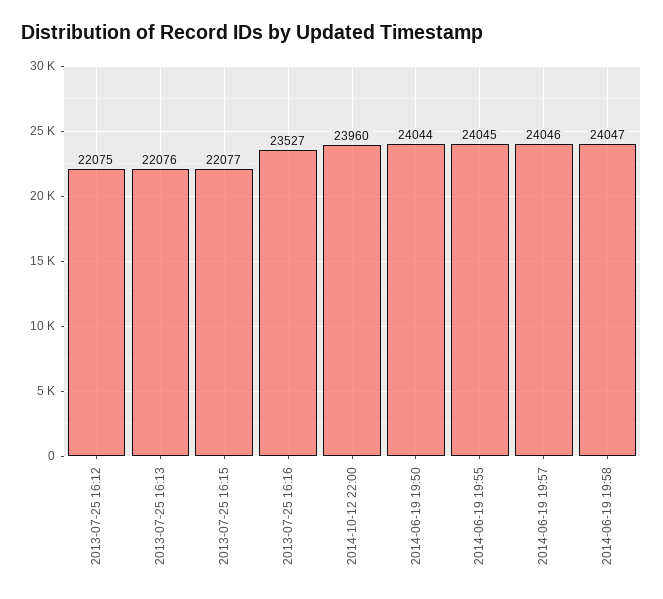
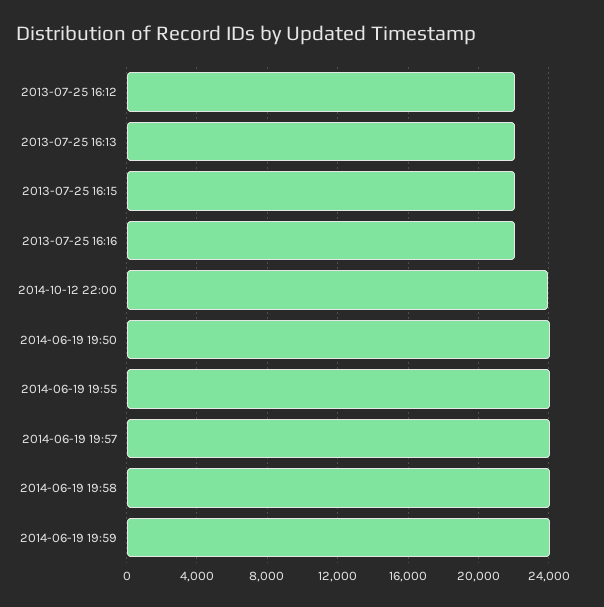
2013-07-25 16:16: 23527 -> 22000
2014-06-19 19:59: none -> 24000

